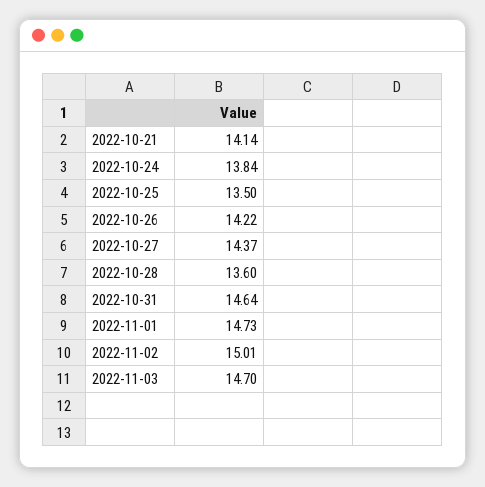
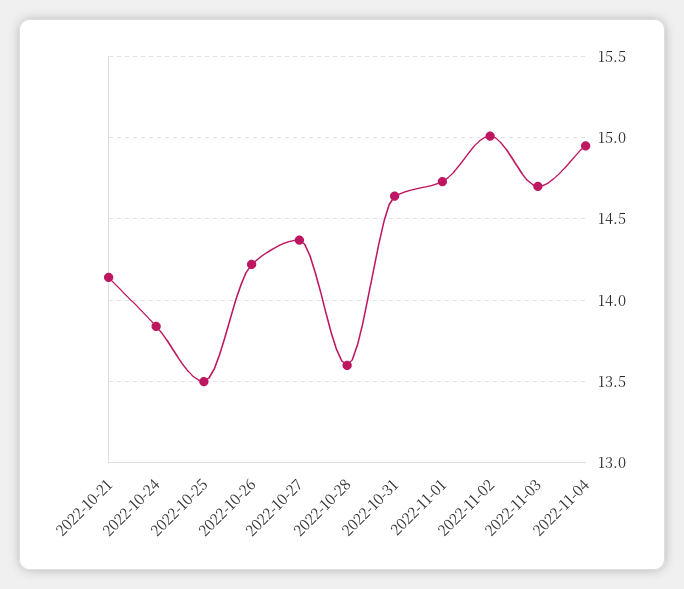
2022-11-04: none -> 14.95

